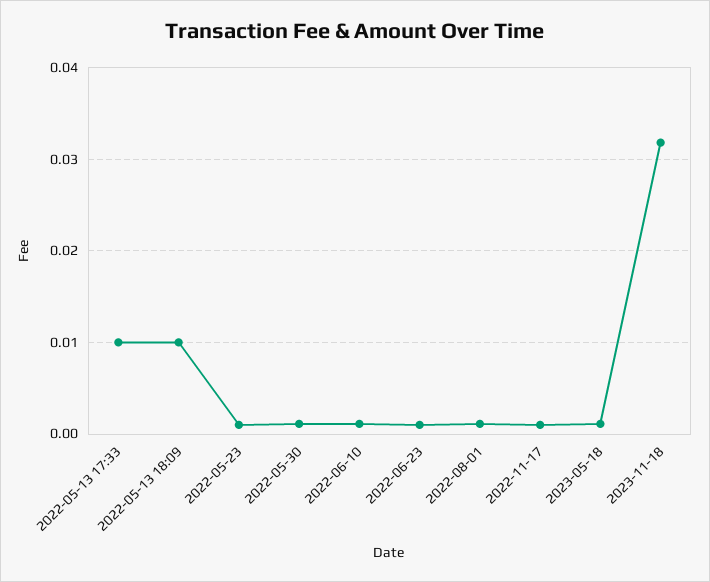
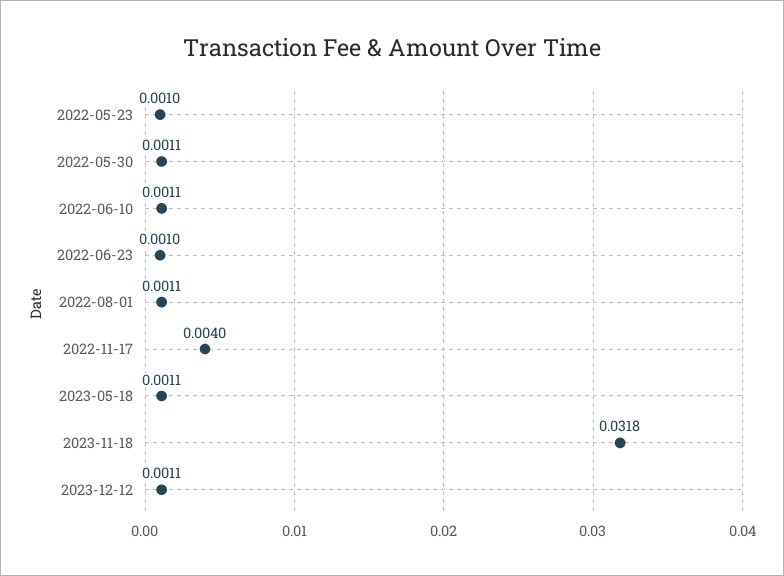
2022-05-13 17:33: 0.01 -> none
2022-05-13 18:09: 0.01 -> none
2022-11-17: 0.001 -> 0.004
2023-12-12: none -> 0.0011

